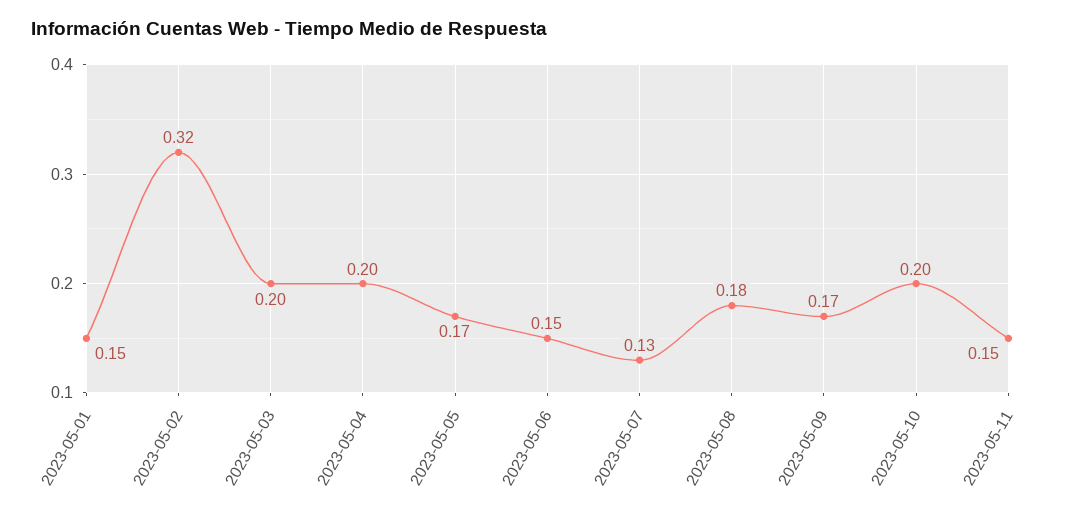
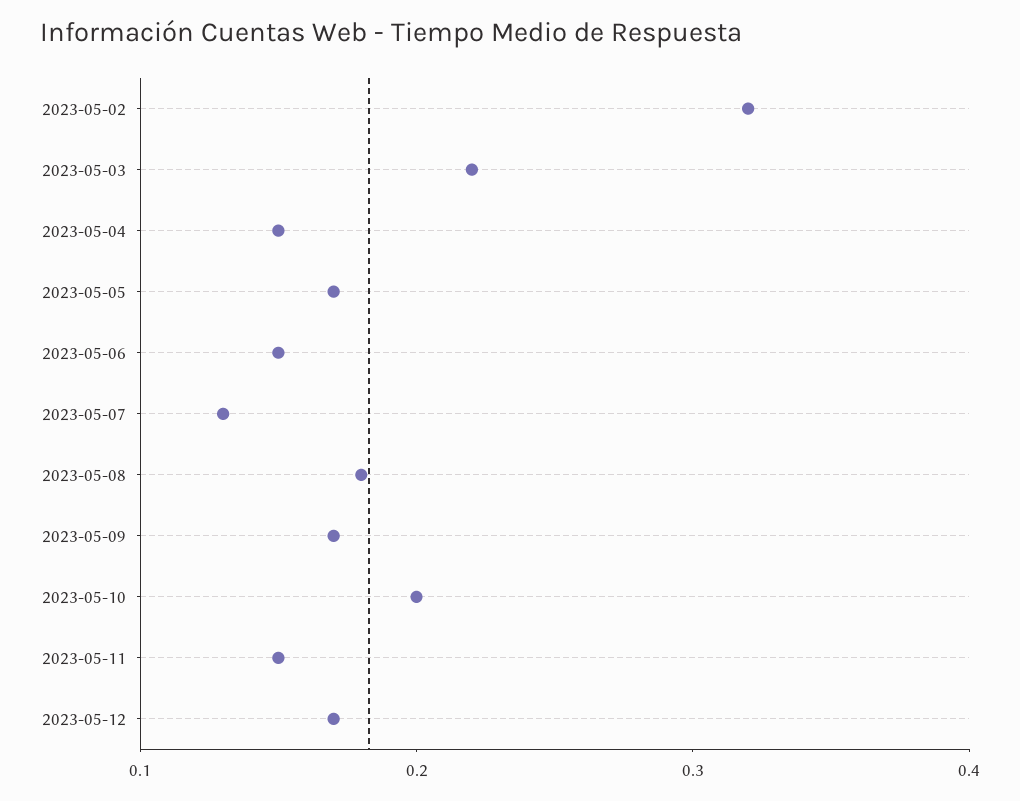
2023-05-01: 0.15 -> none
2023-05-03: 0.2 -> 0.22
2023-05-04: 0.2 -> 0.15
2023-05-12: none -> 0.17

